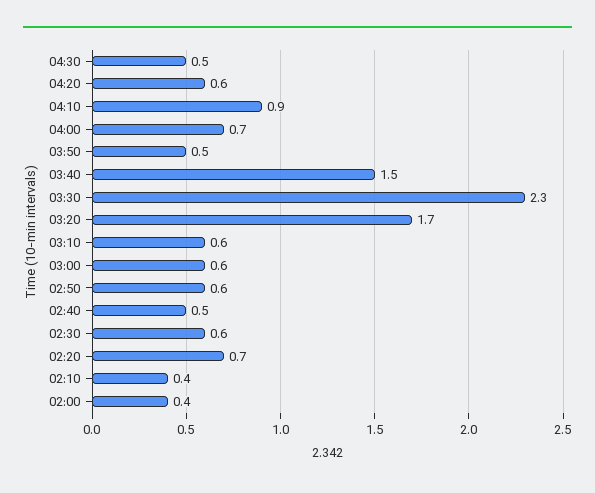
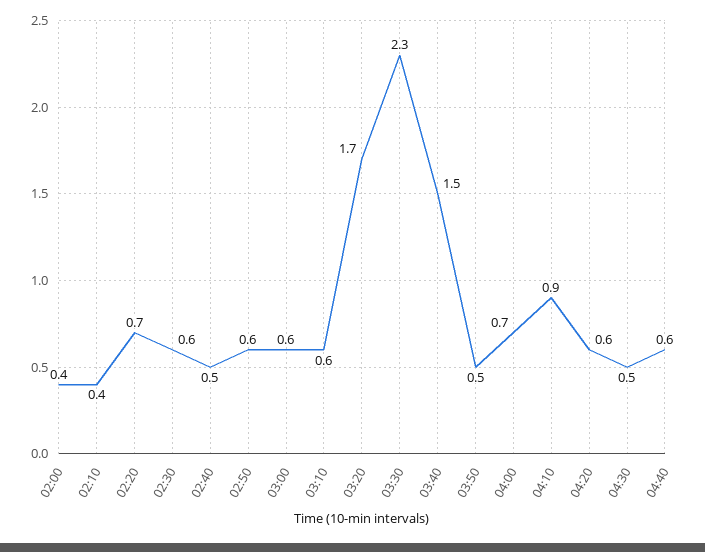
04:40: none -> 0.6

